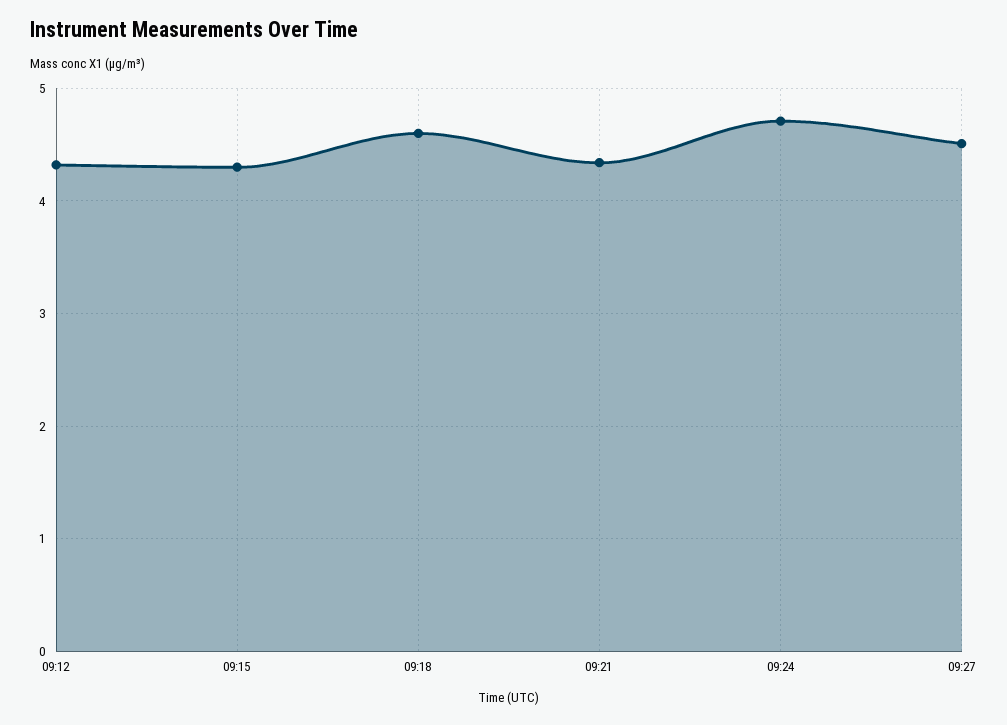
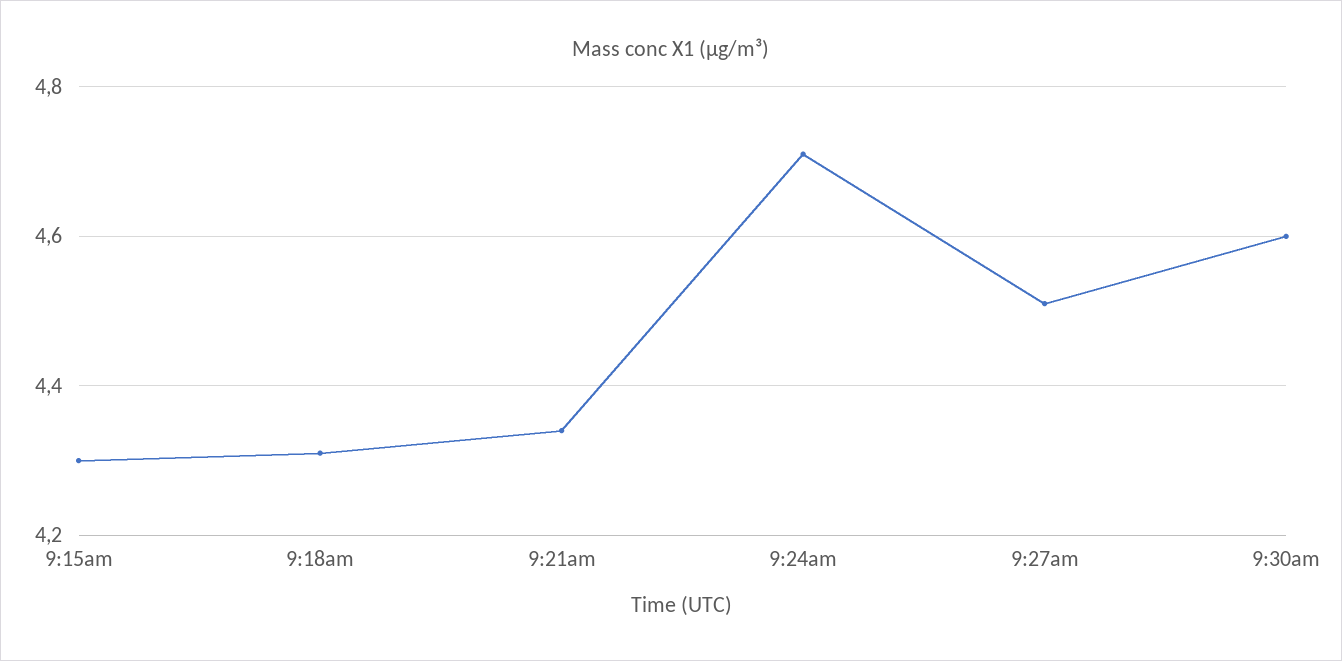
09:12: 4.3 -> none
09:18: 4.6 -> 4.3
9:30am: none -> 4.6

